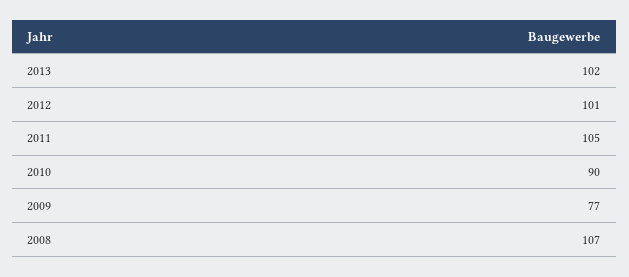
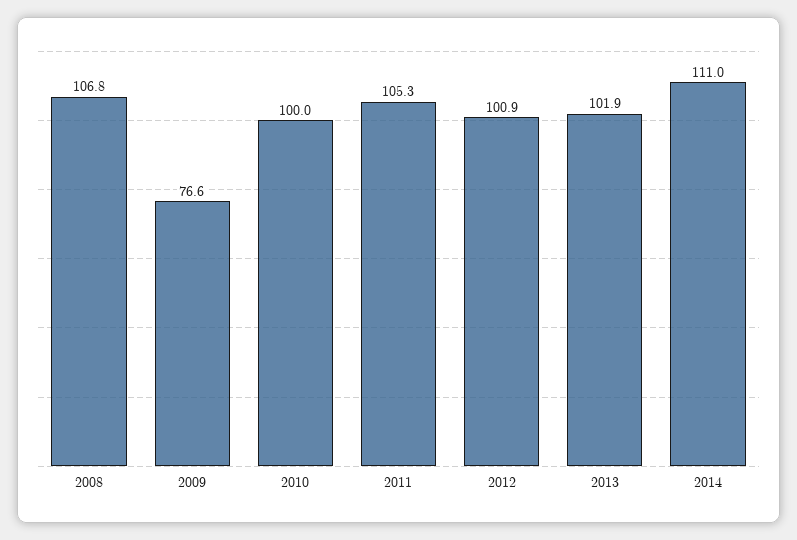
2010: 90 -> 100
2014: none -> 111

